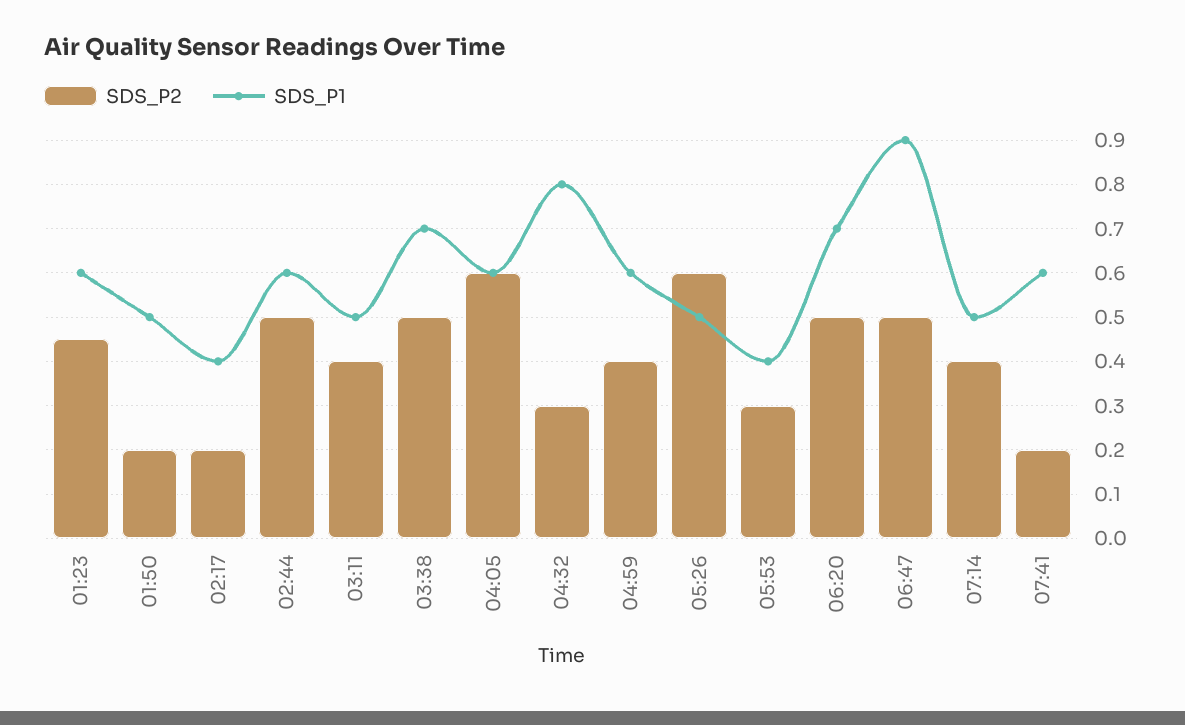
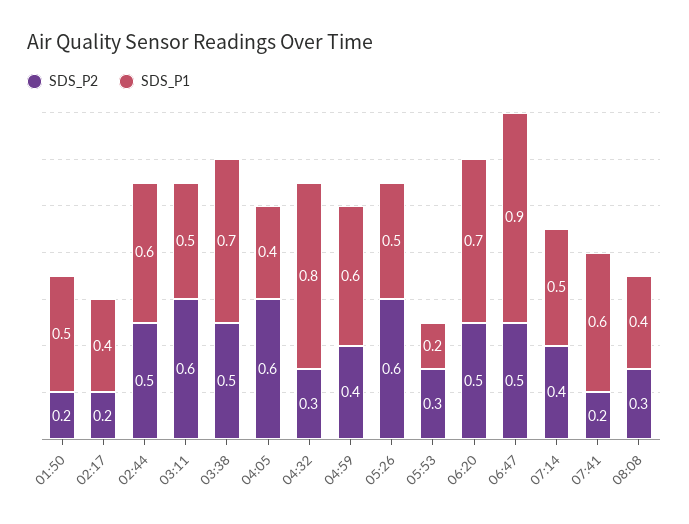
SDS_P2, 01:23: 0.45 -> none
SDS_P1, 01:23: 0.6 -> none
SDS_P2, 03:11: 0.4 -> 0.6
SDS_P1, 04:05: 0.6 -> 0.4
SDS_P1, 05:53: 0.4 -> 0.2
SDS_P2, 08:08: none -> 0.3
SDS_P1, 08:08: none -> 0.4

